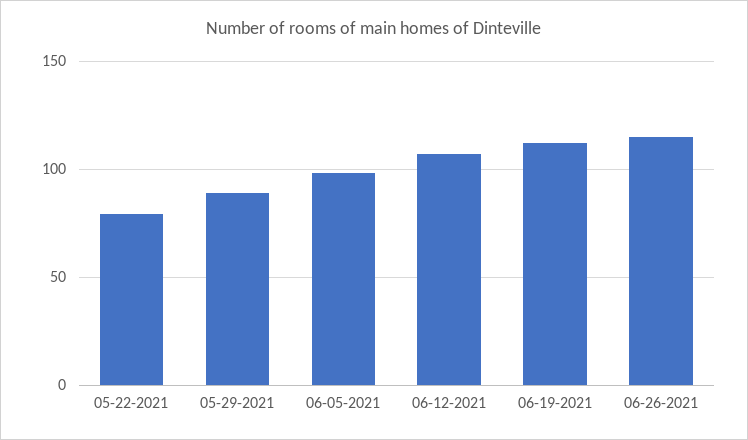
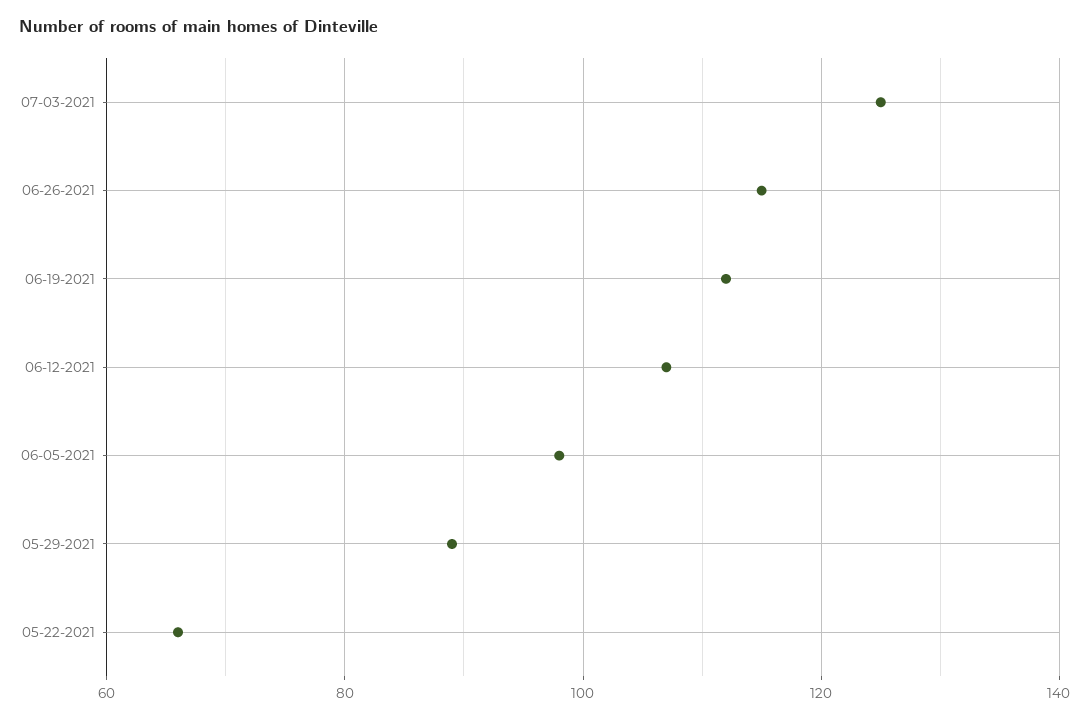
05-22-2021: 80 -> 65
07-03-2021: none -> 125

